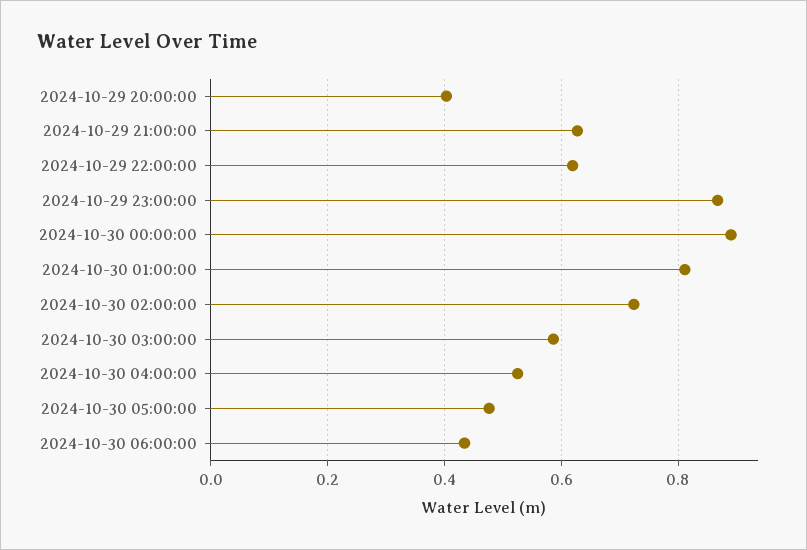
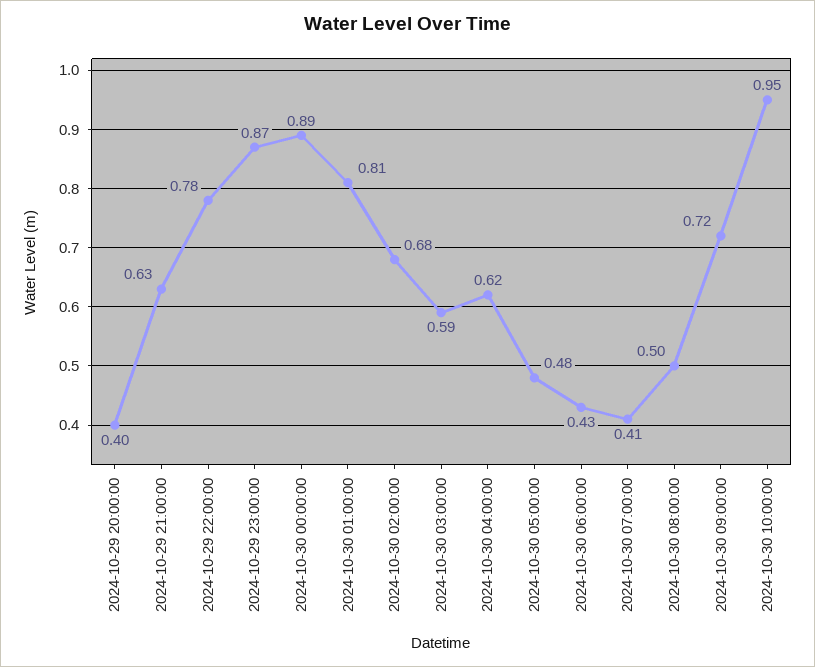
2024-10-29 22:00:00: 0.62 -> 0.78
2024-10-30 02:00:00: 0.72 -> 0.68
2024-10-30 04:00:00: 0.52 -> 0.62
2024-10-30 07:00:00: none -> 0.41
2024-10-30 08:00:00: none -> 0.5
2024-10-30 09:00:00: none -> 0.72
2024-10-30 10:00:00: none -> 0.95

